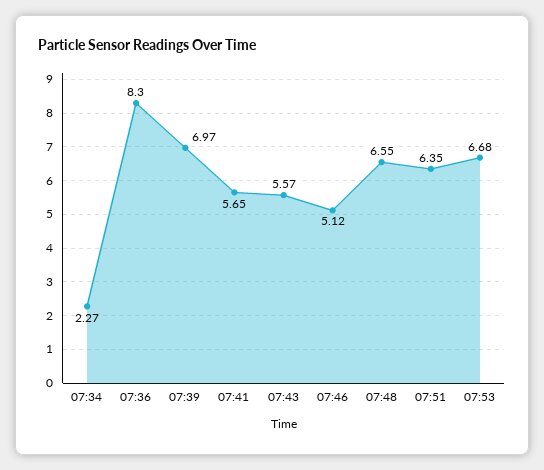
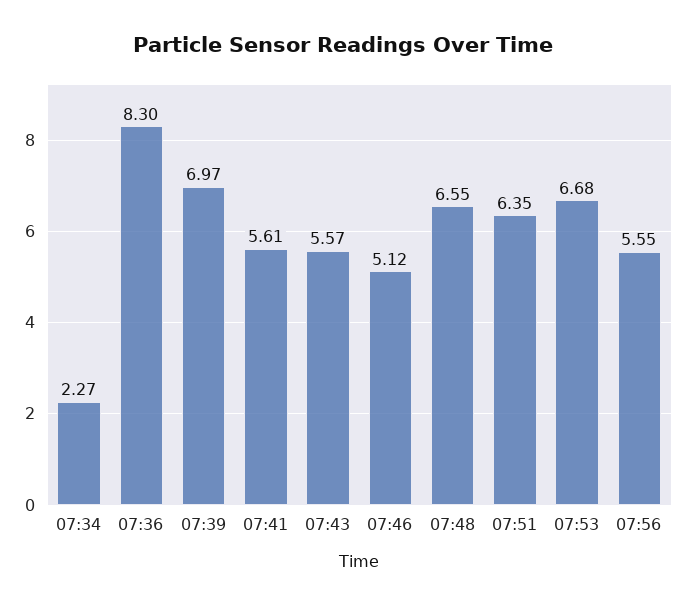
07:41: 5.65 -> 5.61
07:56: none -> 5.55

